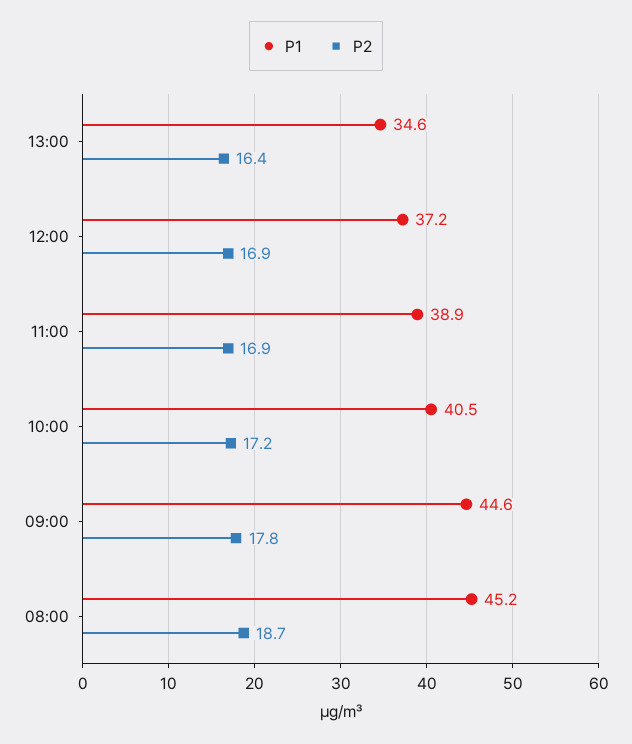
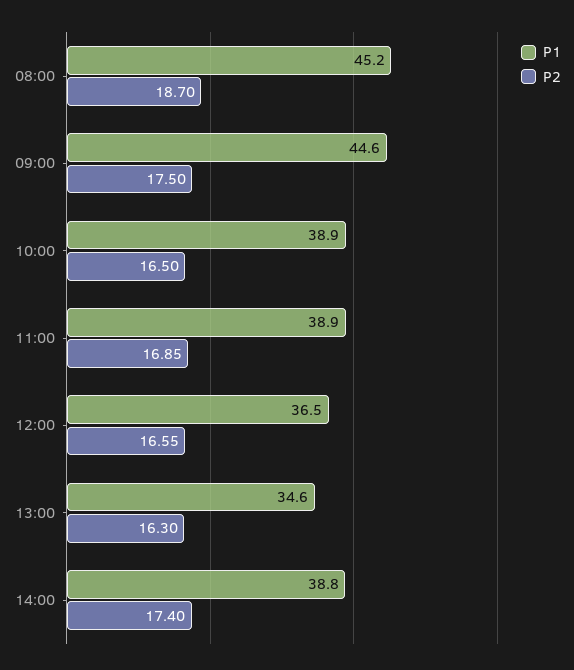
P2, 13:00: 16.4 -> 16.3
P1, 12:00: 37.2 -> 36.5
P2, 12:00: 16.9 -> 16.55
P2, 11:00: 16.9 -> 16.85
P1, 10:00: 40.5 -> 38.9
P2, 10:00: 17.2 -> 16.5
P2, 09:00: 17.8 -> 17.5
P1, 14:00: none -> 38.8
P2, 14:00: none -> 17.4

